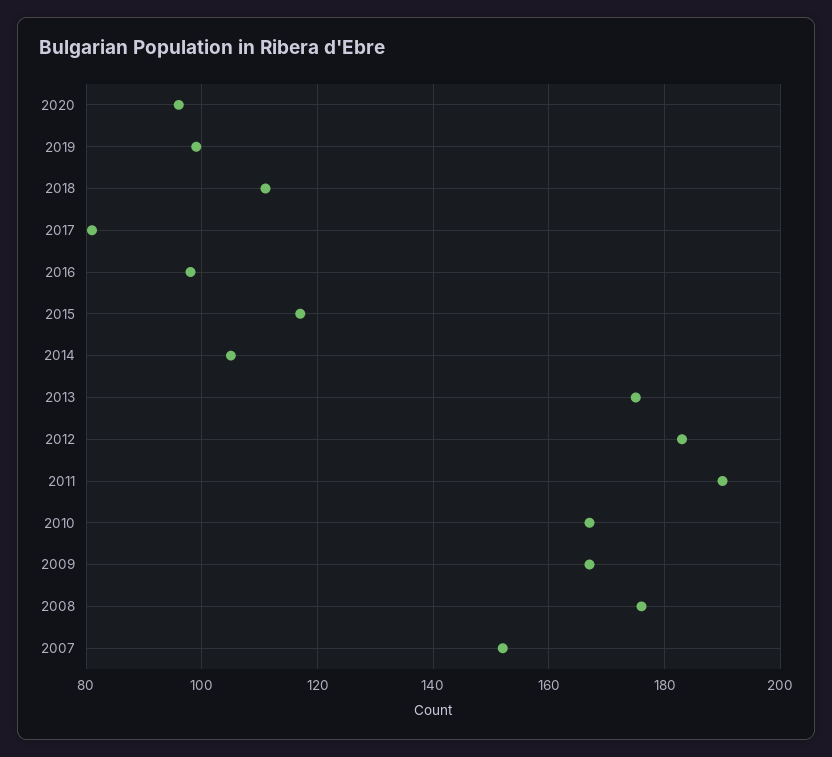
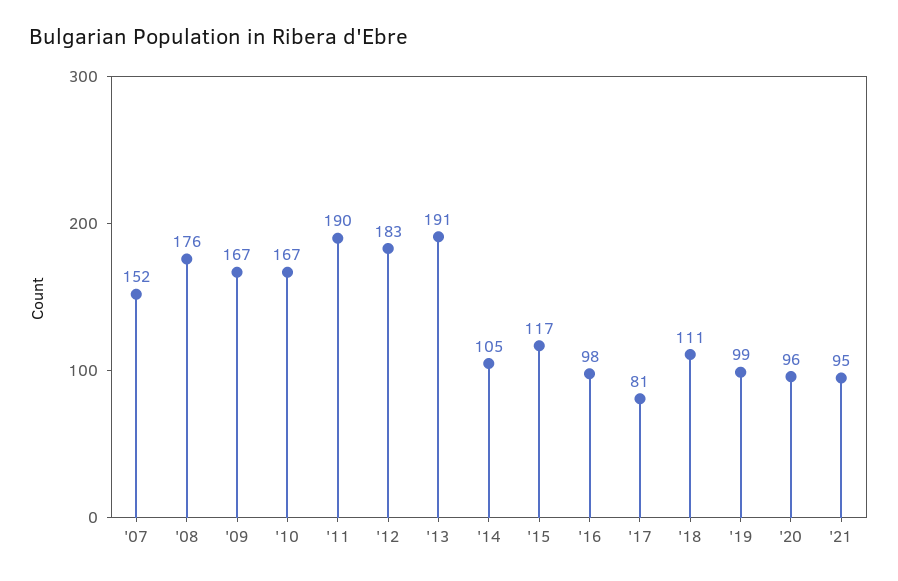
2013: 175 -> 191
'21: none -> 95

